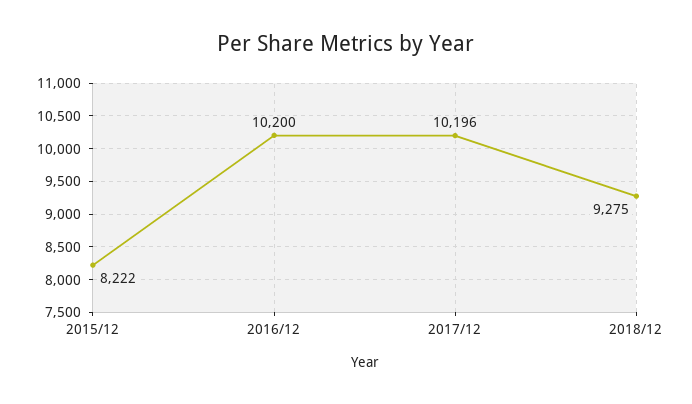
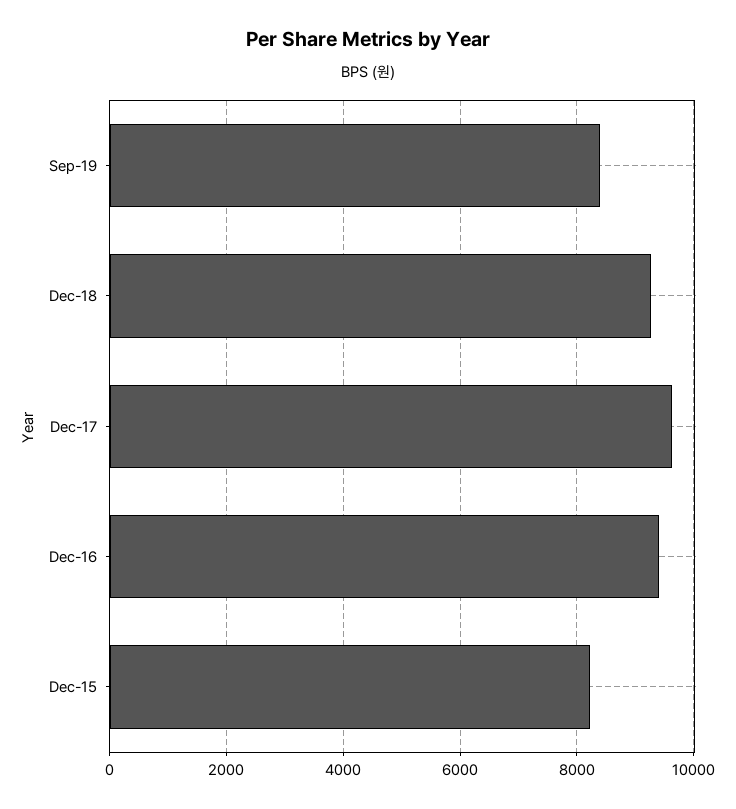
2016/12: 10200 -> 9400
2017/12: 10196 -> 9600
Sep-19: none -> 8400

